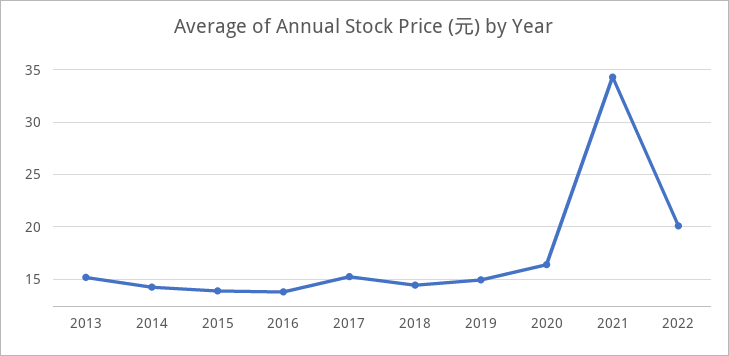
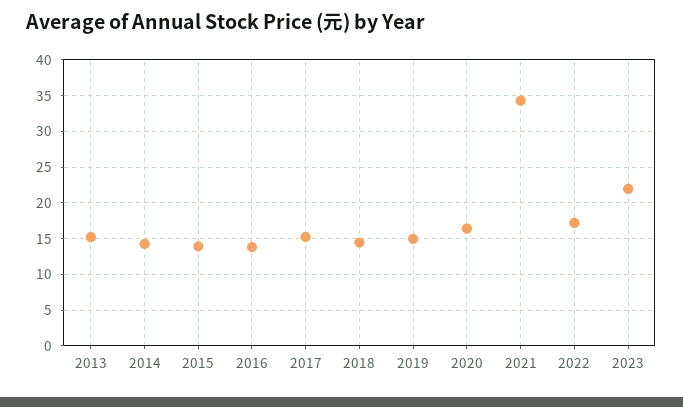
2022: 20 -> 17
2023: none -> 22

